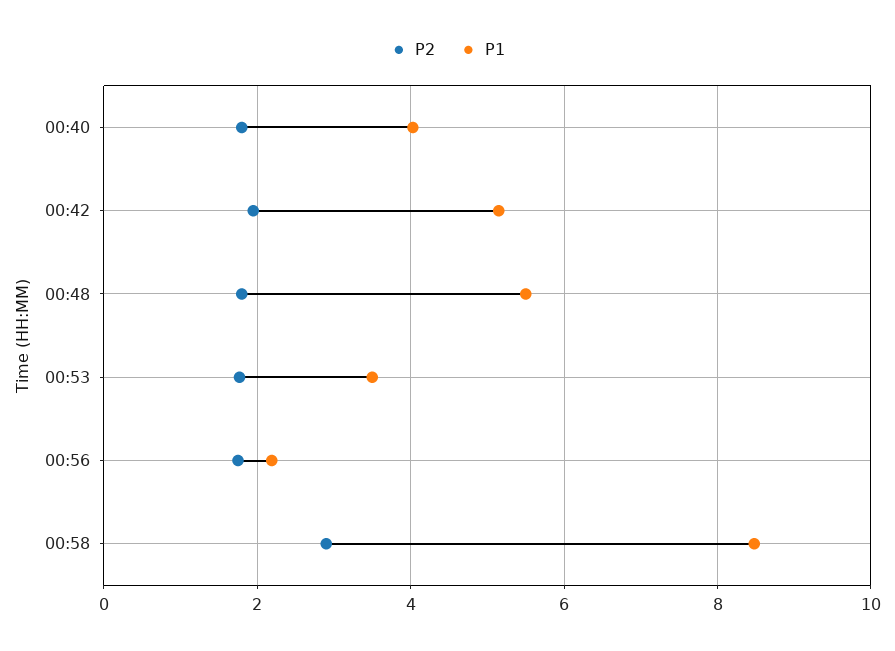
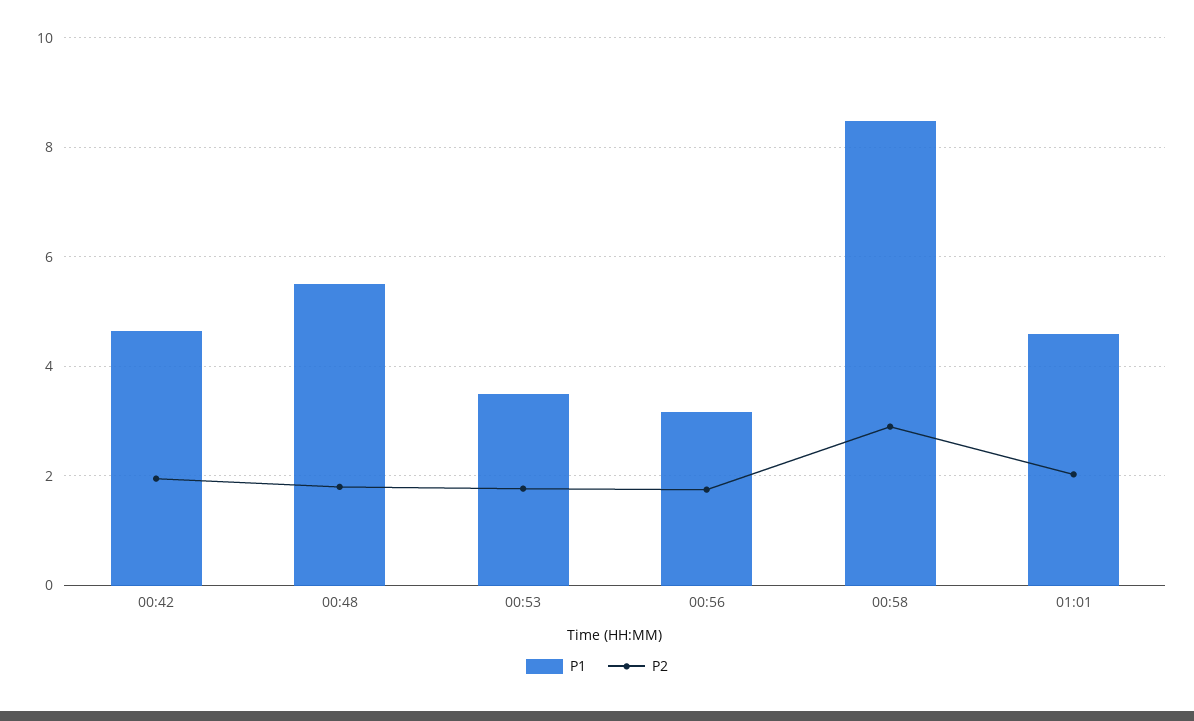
P2, 00:40: 1.8 -> none
P1, 00:40: 4 -> none
P1, 00:42: 5.2 -> 4.6
P1, 00:56: 2.2 -> 3.2
P1, 01:01: none -> 4.6
P2, 01:01: none -> 2

